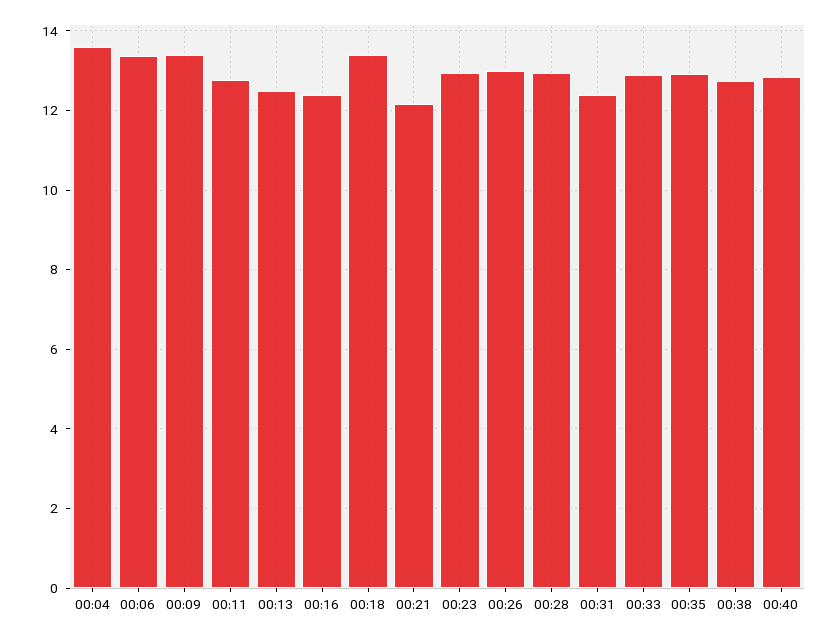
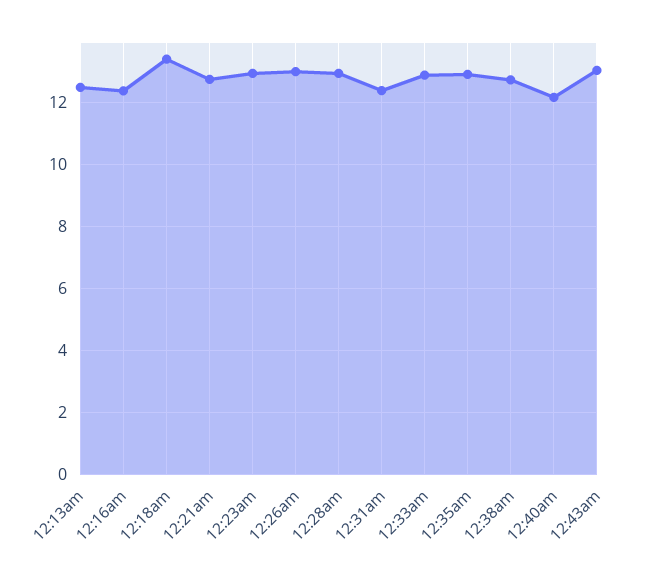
00:04: 13.6 -> none
00:06: 13.4 -> none
00:09: 13.4 -> none
00:11: 12.8 -> none
00:21: 12.2 -> 12.8
00:40: 12.8 -> 12.2
12:43am: none -> 13

